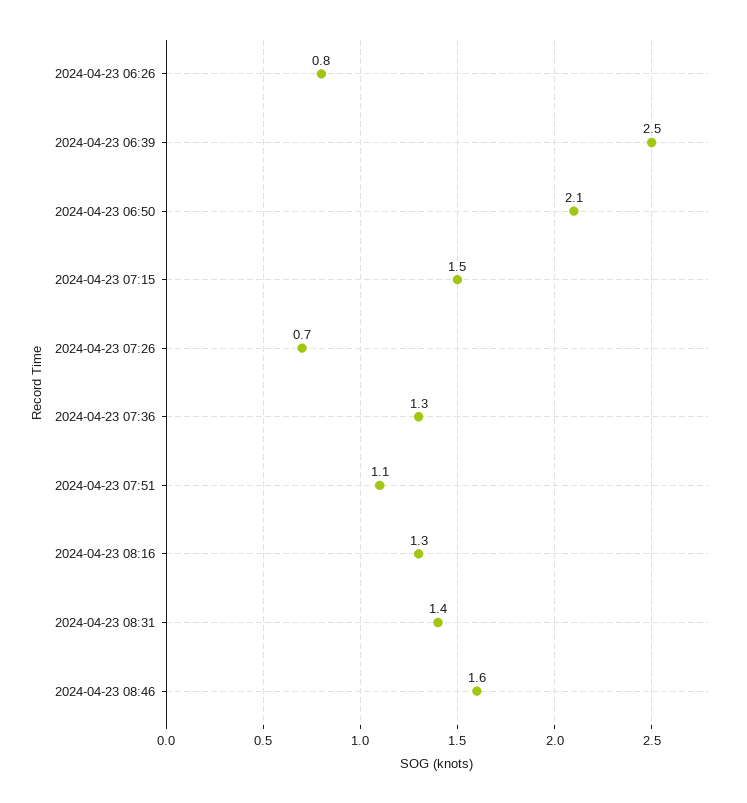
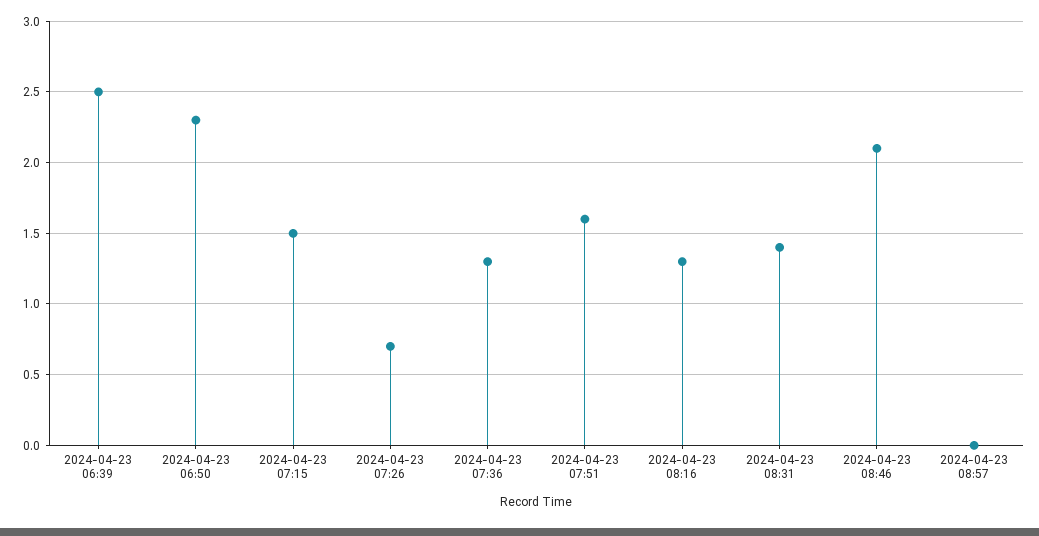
2024-04-23 06:26: 0.8 -> none
2024-04-23 06:50: 2.1 -> 2.3
2024-04-23 07:51: 1.1 -> 1.6
2024-04-23 08:46: 1.6 -> 2.1
2024-04-23 08:57: none -> 0

